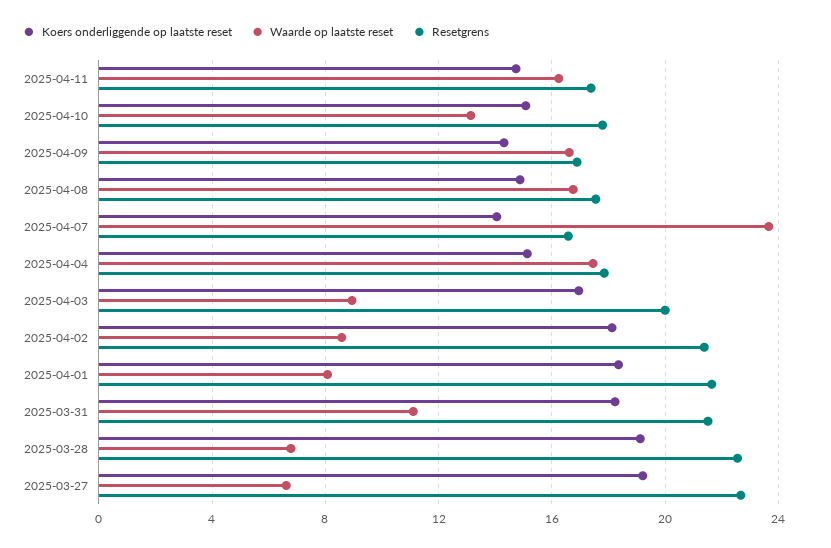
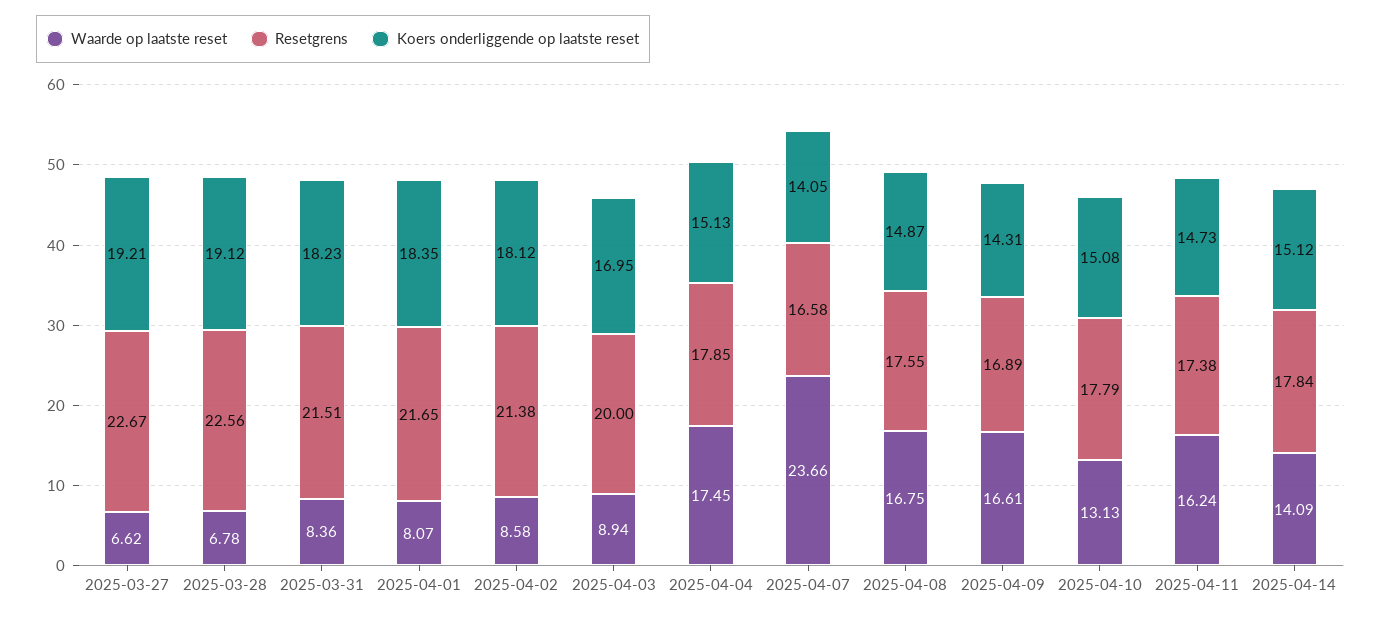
Waarde op laatste reset, 2025-03-31: 11 -> 8.36
Waarde op laatste reset, 2025-04-14: none -> 14.09
Resetgrens, 2025-04-14: none -> 17.84
Koers onderliggende op laatste reset, 2025-04-14: none -> 15.12

